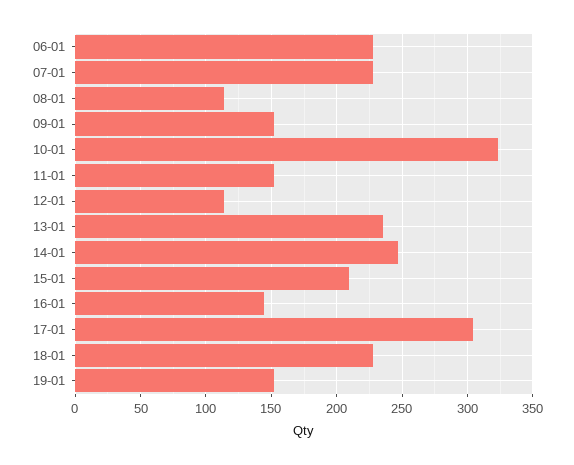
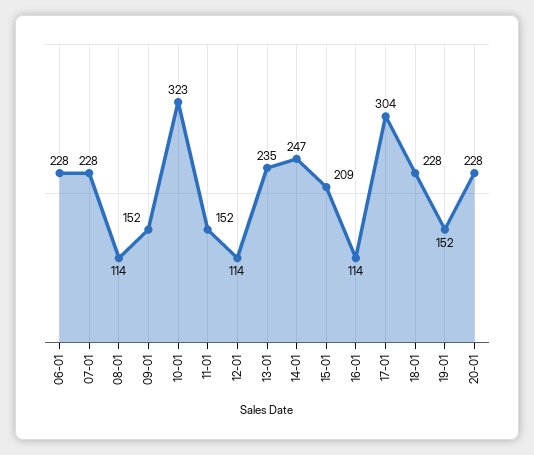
16-01: 145 -> 114
20-01: none -> 228

